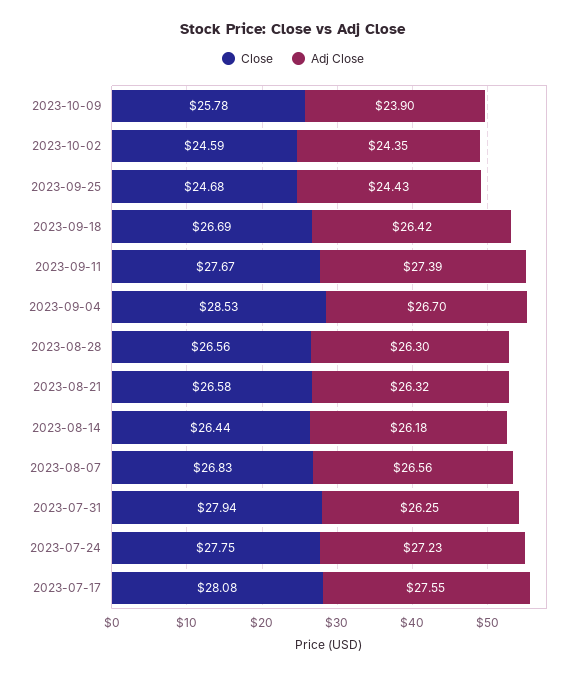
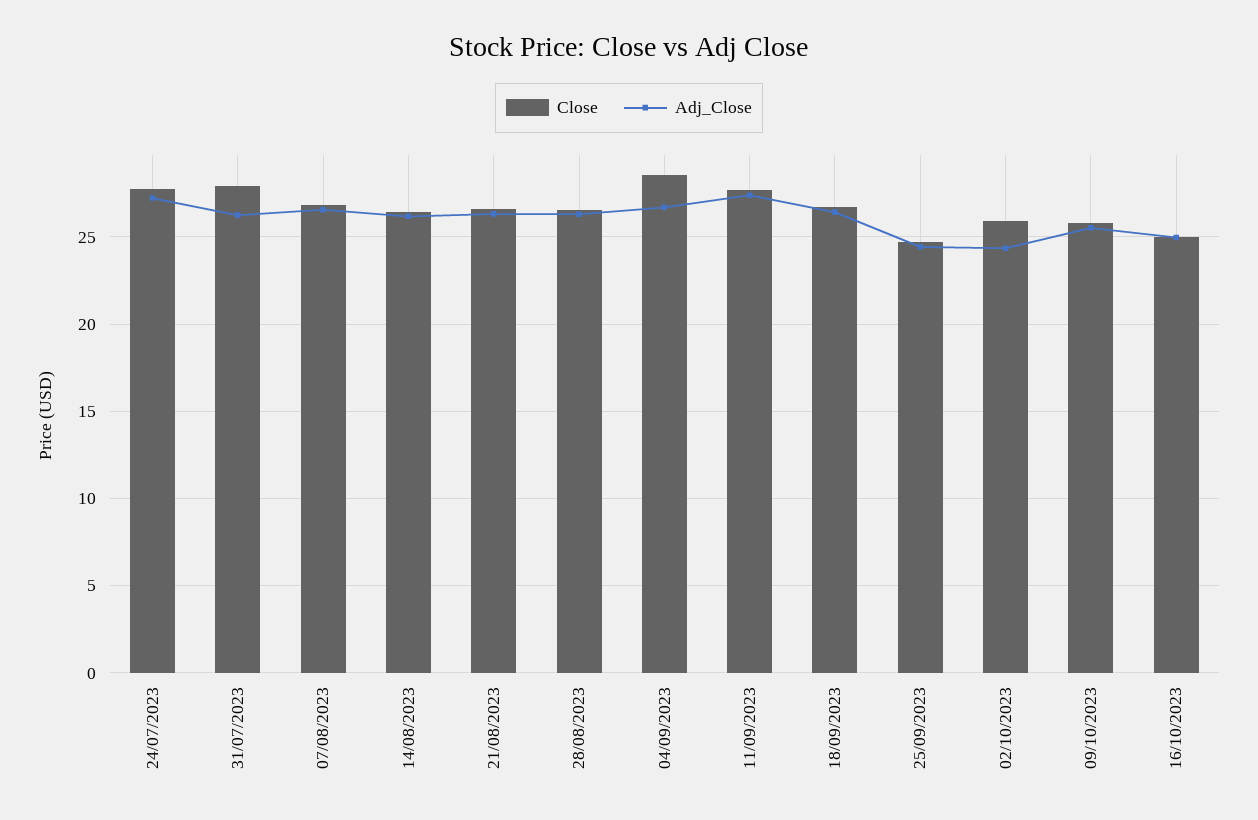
Adj Close, 2023-10-09: 23.9 -> 25.5
Close, 2023-10-02: 24.59 -> 26
Close, 2023-07-17: 28.08 -> none
Adj Close, 2023-07-17: 27.55 -> none
Close, 16/10/2023: none -> 25
Adj Close, 16/10/2023: none -> 25

